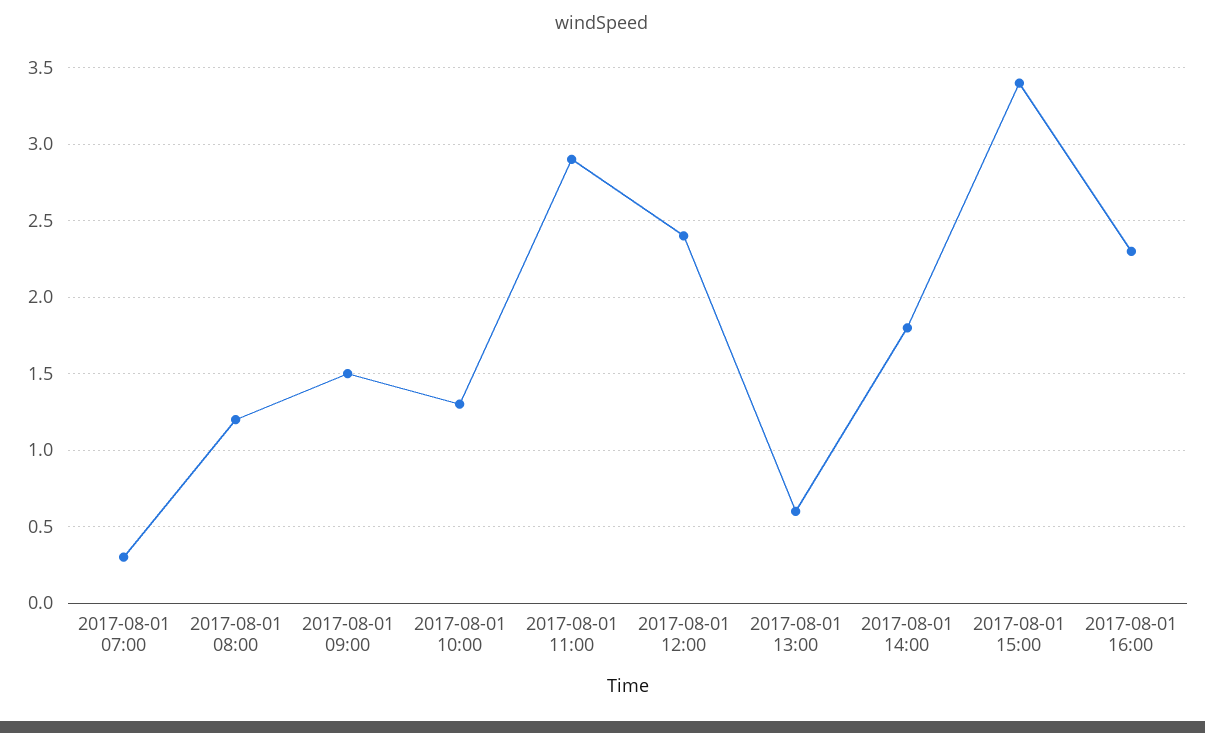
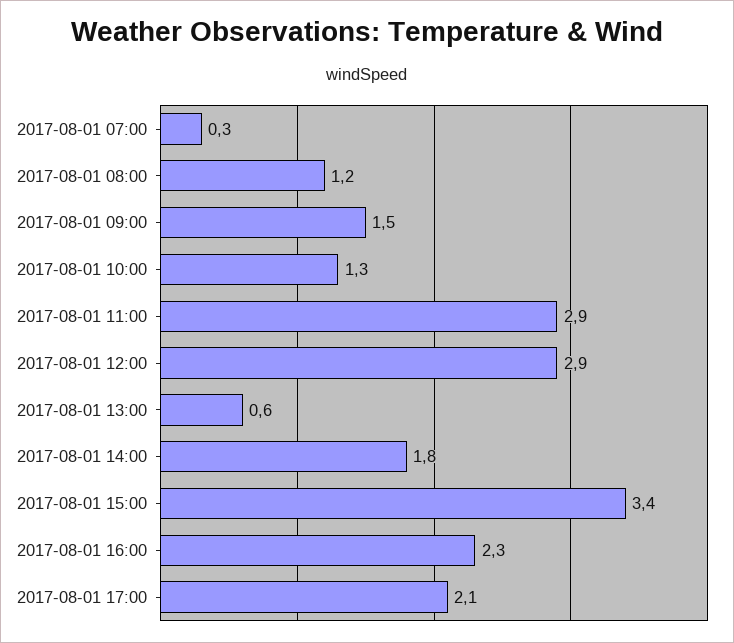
2017-08-01 12:00: 2.4 -> 2.9
2017-08-01 17:00: none -> 2.1

